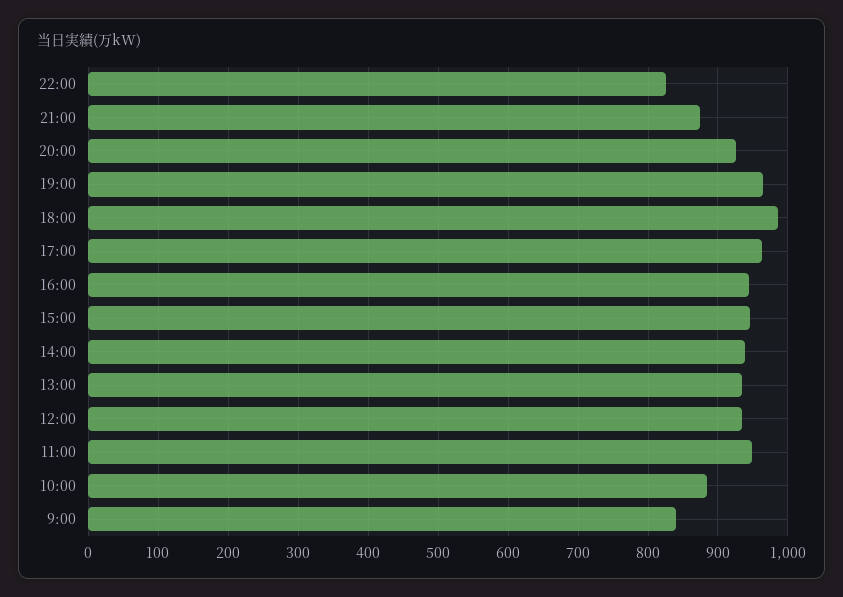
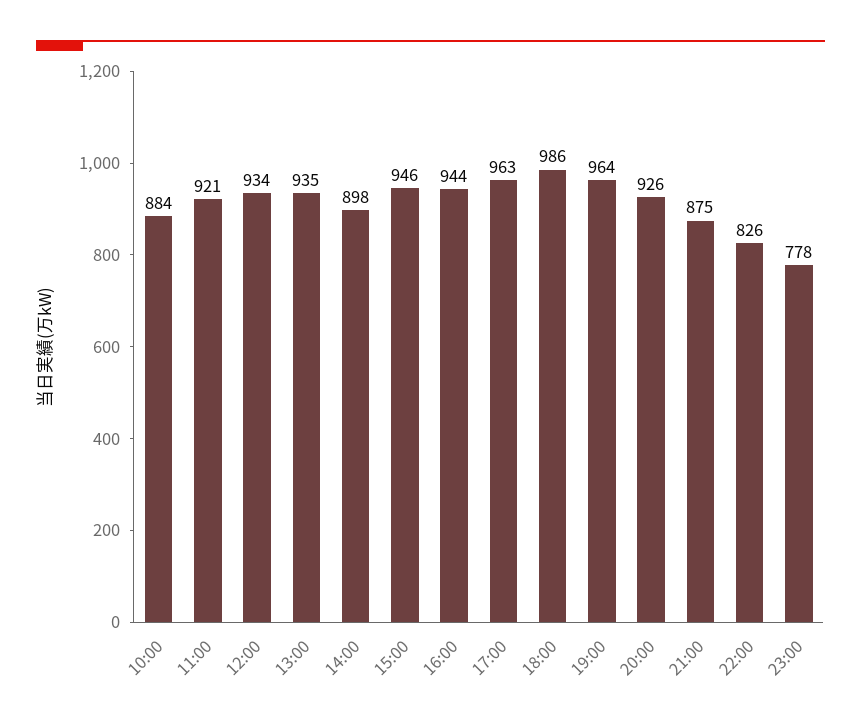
14:00: 940 -> 898
11:00: 950 -> 921
9:00: 840 -> none
23:00: none -> 778

